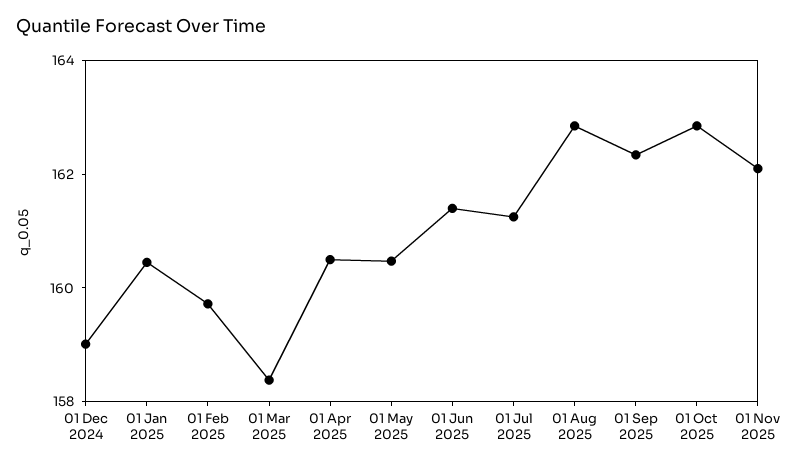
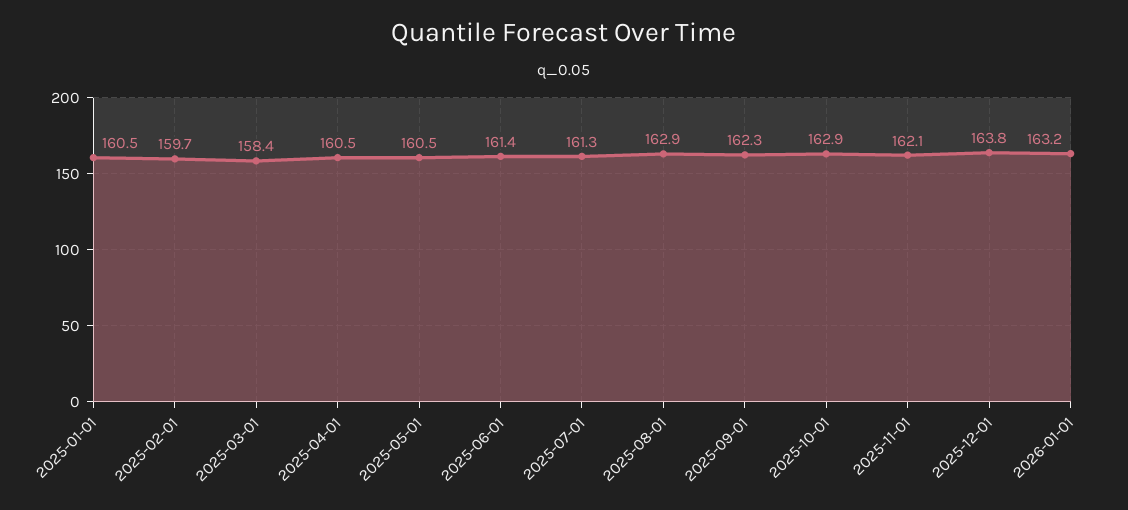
01 Dec 2024: 159 -> none
2025-12-01: none -> 163.8
2026-01-01: none -> 163.2

